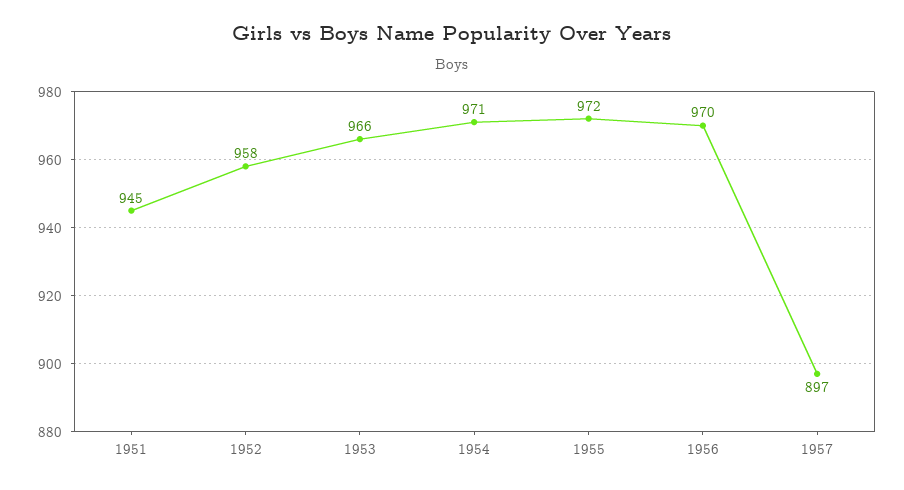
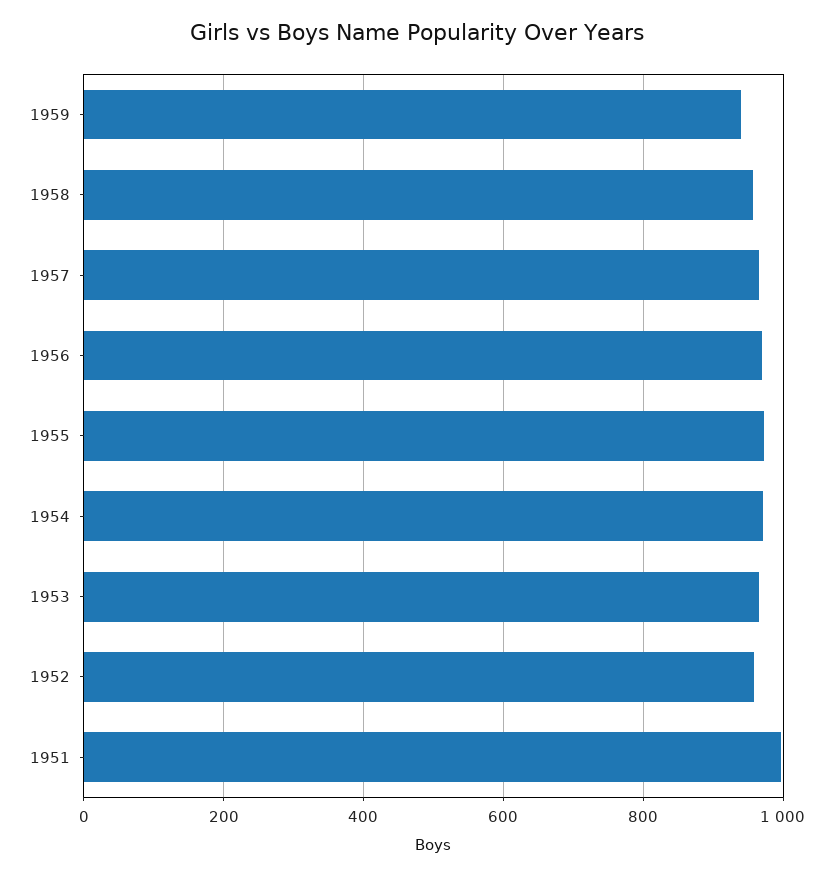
1951: 945 -> 1000
1957: 897 -> 960
1959: none -> 940
1958: none -> 960

